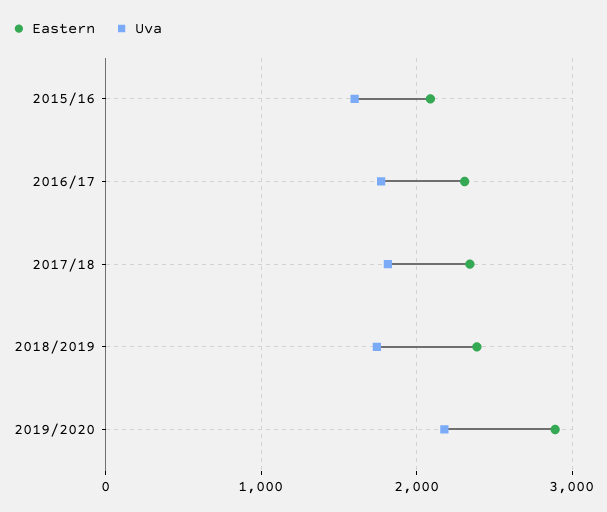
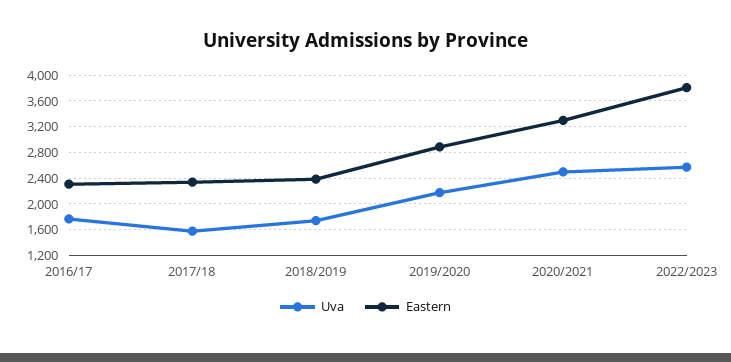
Eastern, 2015/16: 2100 -> none
Uva, 2015/16: 1600 -> none
Uva, 2017/18: 1800 -> 1600
Uva, 2020/2021: none -> 2500
Eastern, 2020/2021: none -> 3300
Uva, 2022/2023: none -> 2600
Eastern, 2022/2023: none -> 3800

